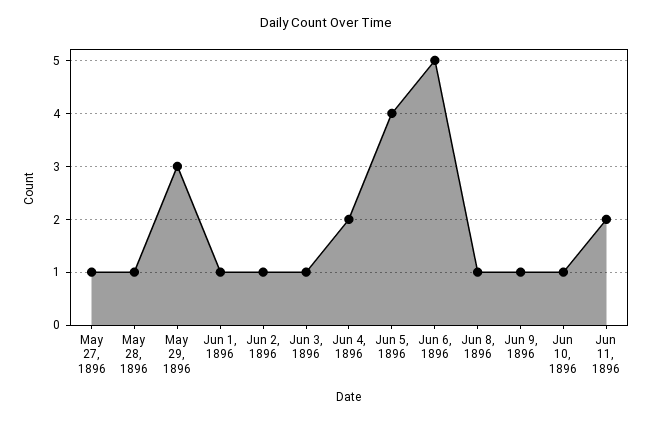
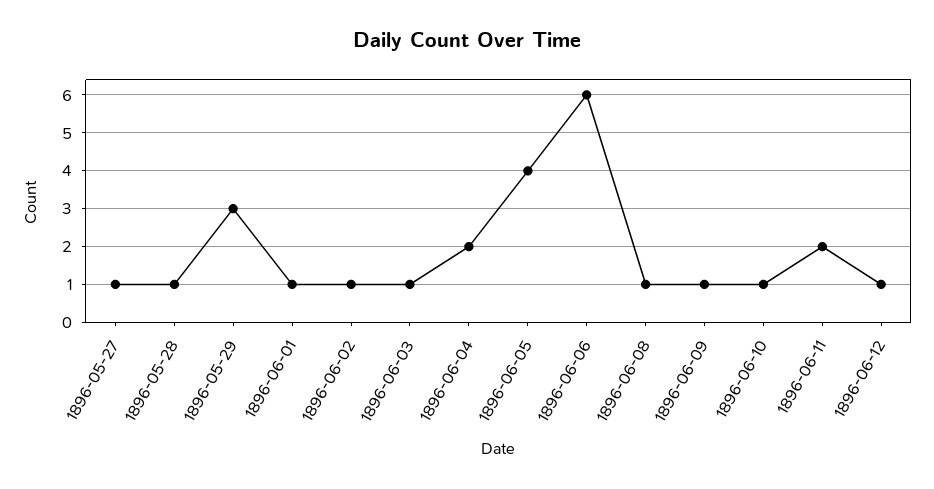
Jun 6, 1896: 5 -> 6
1896-06-12: none -> 1

